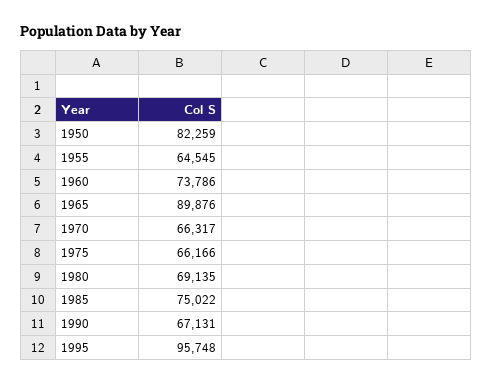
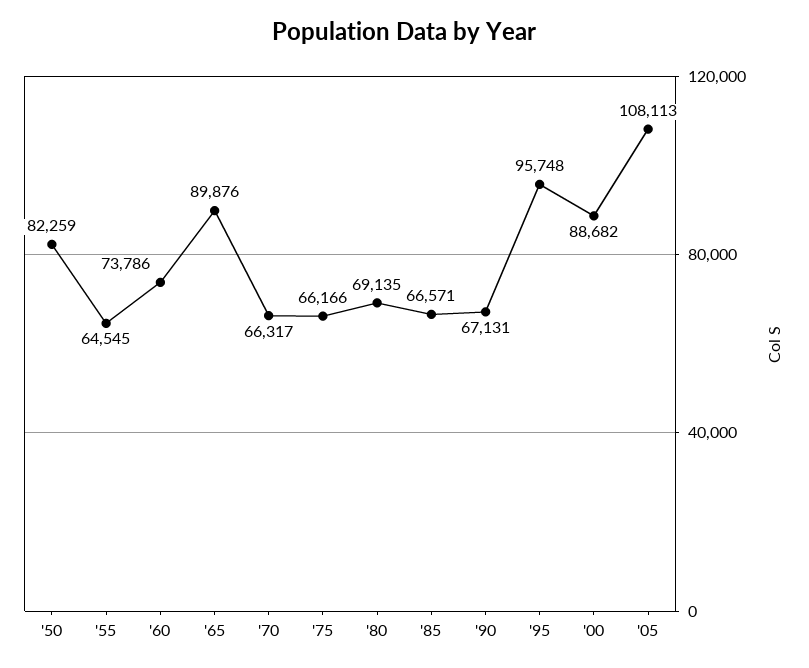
1985: 75022 -> 66571
'00: none -> 88682
'05: none -> 108113

